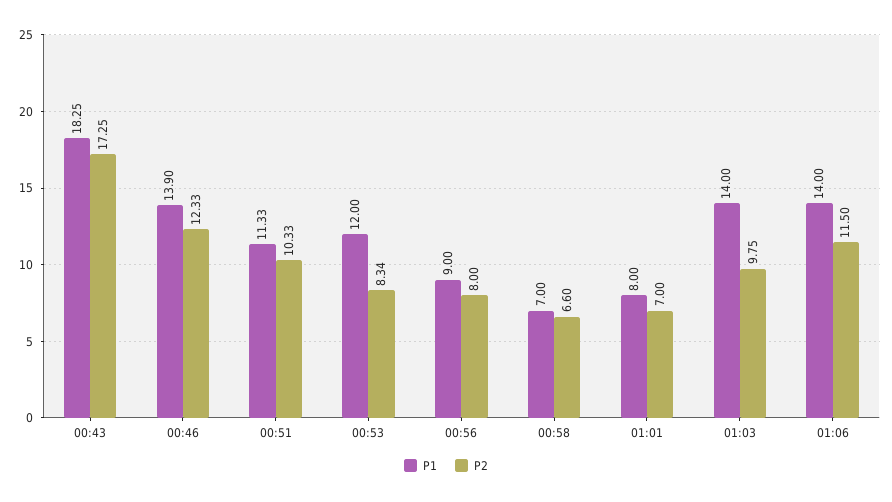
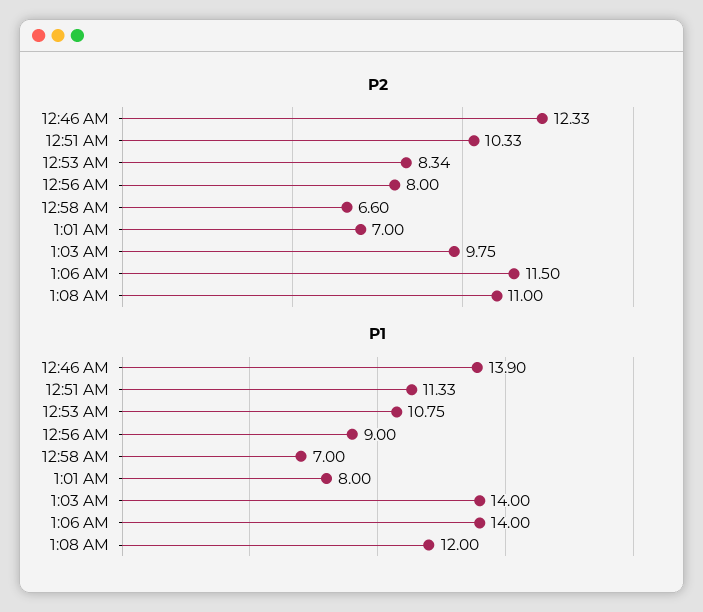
P1, 00:43: 18.25 -> none
P2, 00:43: 17.25 -> none
P1, 00:53: 12 -> 10.75
P2, 1:08 AM: none -> 11
P1, 1:08 AM: none -> 12

